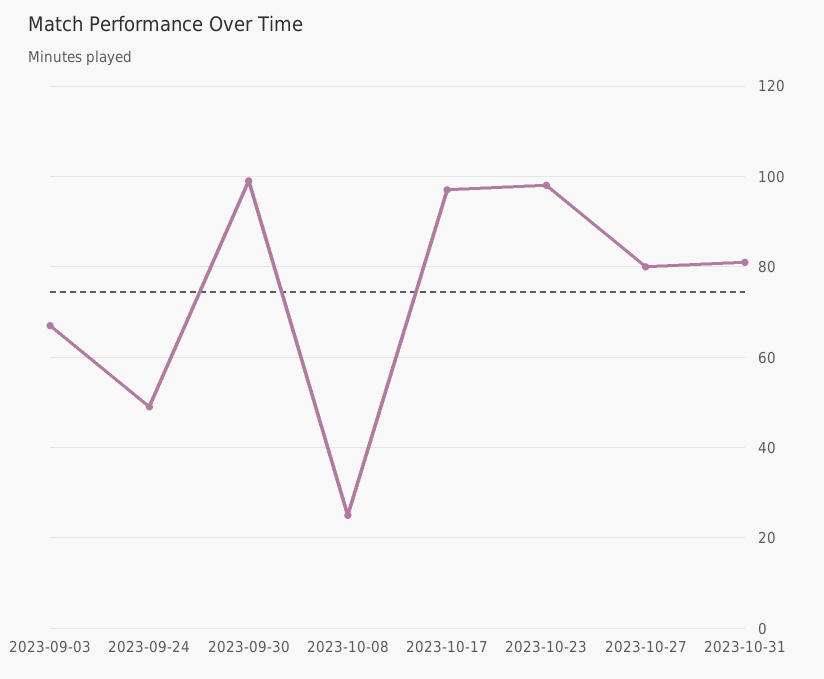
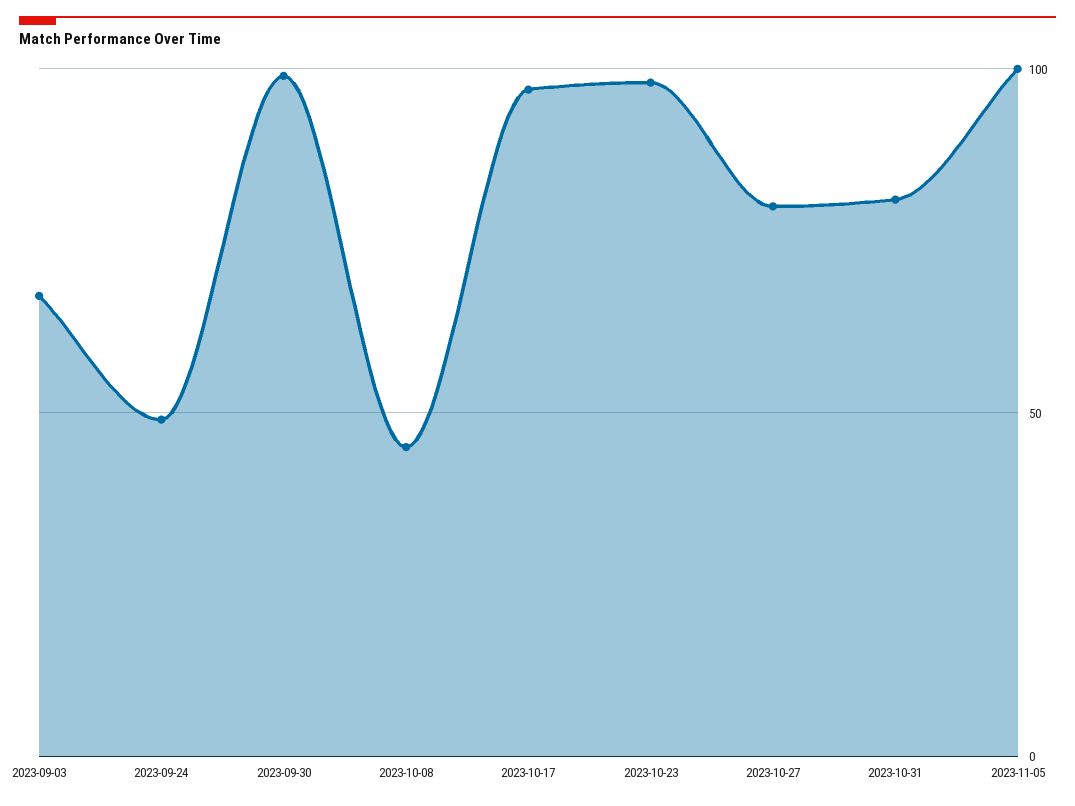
2023-10-08: 25 -> 45
2023-11-05: none -> 100

